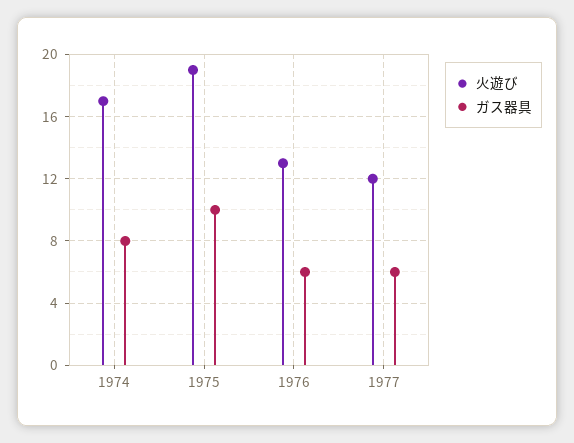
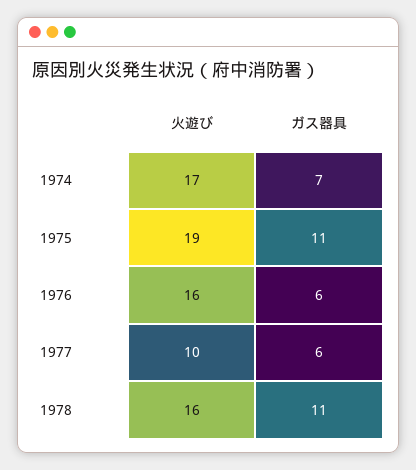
ガス器具, 1974: 8 -> 7
ガス器具, 1975: 10 -> 11
火遊び, 1976: 13 -> 16
火遊び, 1977: 12 -> 10
火遊び, 1978: none -> 16
ガス器具, 1978: none -> 11

